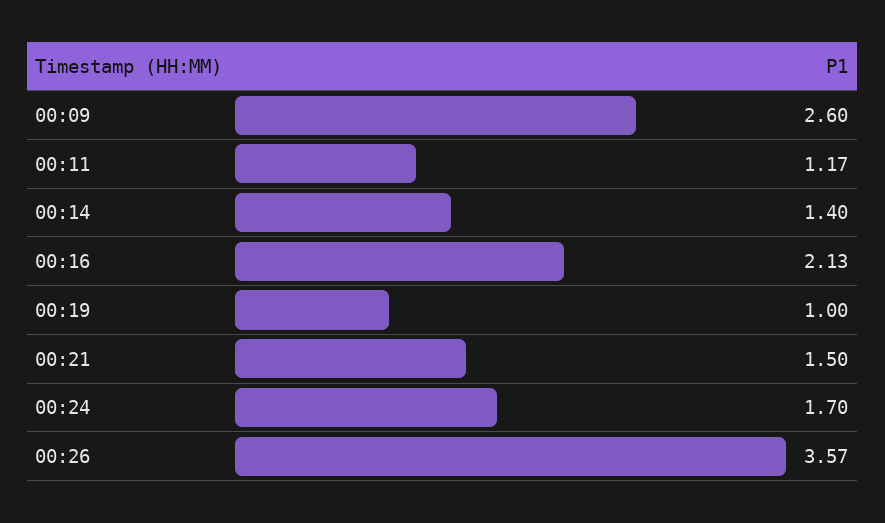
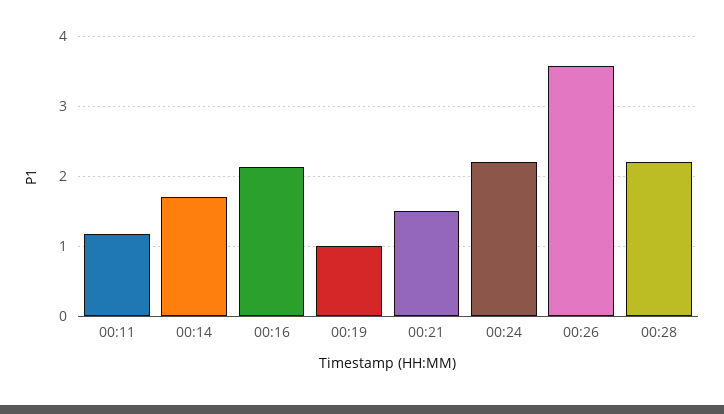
00:09: 2.6 -> none
00:14: 1.4 -> 1.7
00:24: 1.7 -> 2.2
00:28: none -> 2.2

